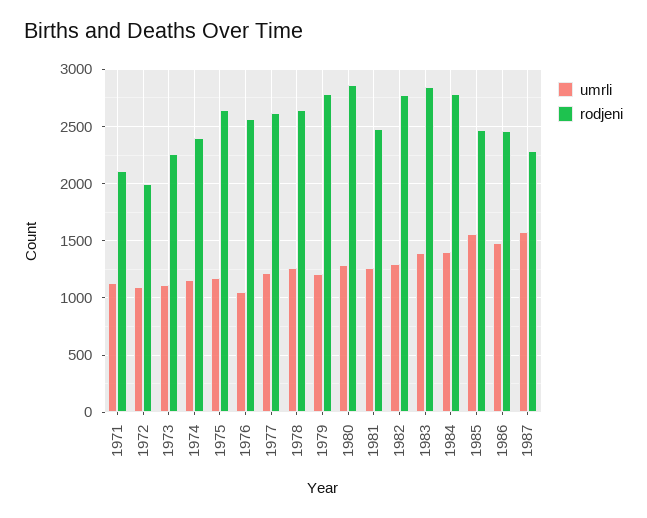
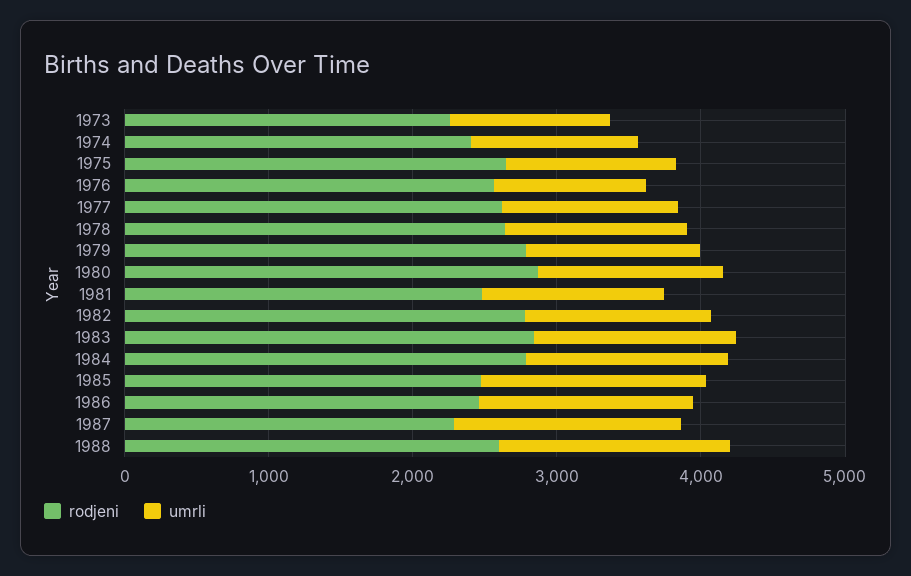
umrli, 1971: 1100 -> none
rodjeni, 1971: 2100 -> none
umrli, 1972: 1100 -> none
rodjeni, 1972: 2000 -> none
rodjeni, 1988: none -> 2600
umrli, 1988: none -> 1600

